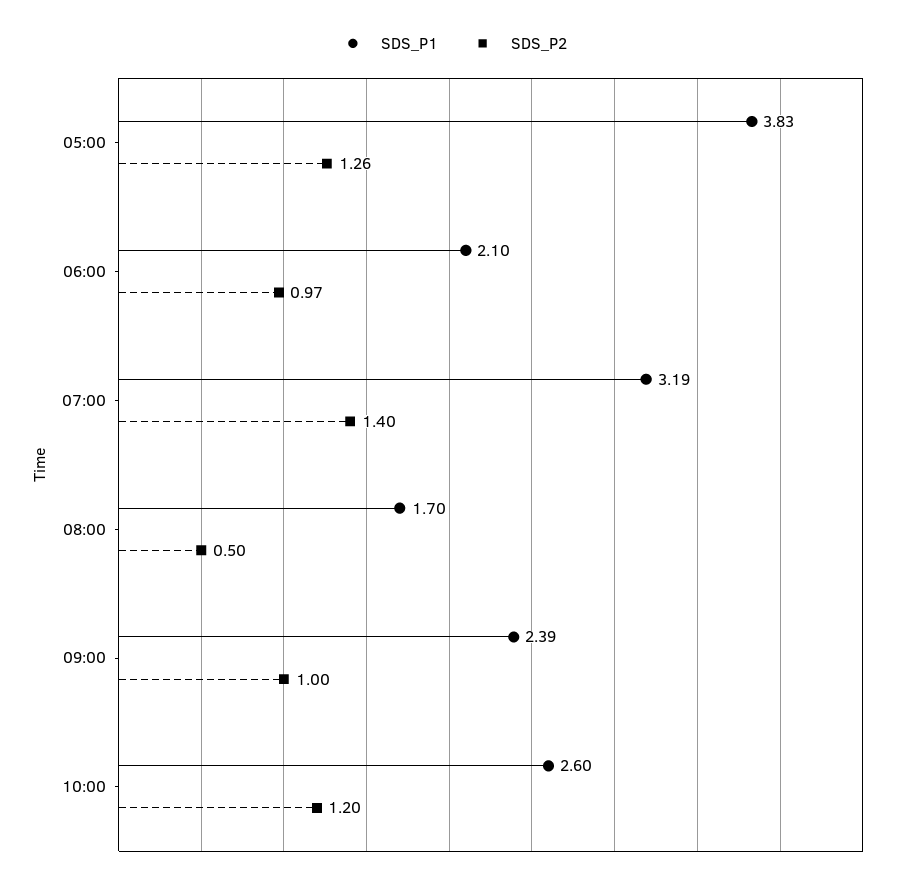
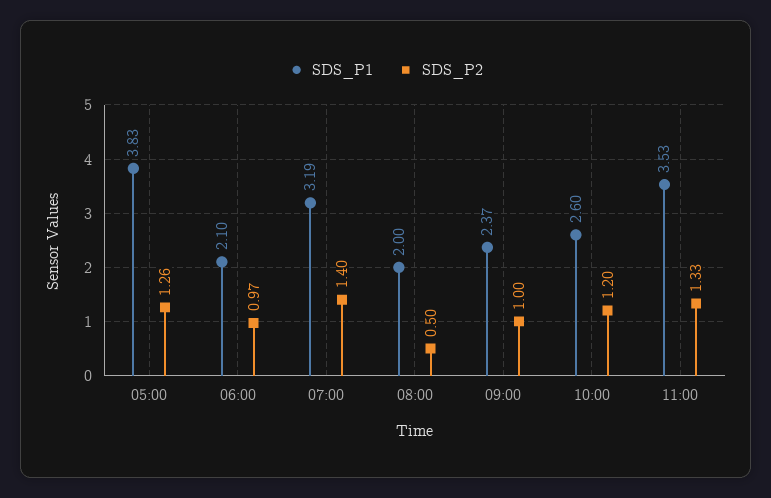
SDS_P1, 08:00: 1.7 -> 2
SDS_P1, 09:00: 2.39 -> 2.37
SDS_P1, 11:00: none -> 3.53
SDS_P2, 11:00: none -> 1.33

